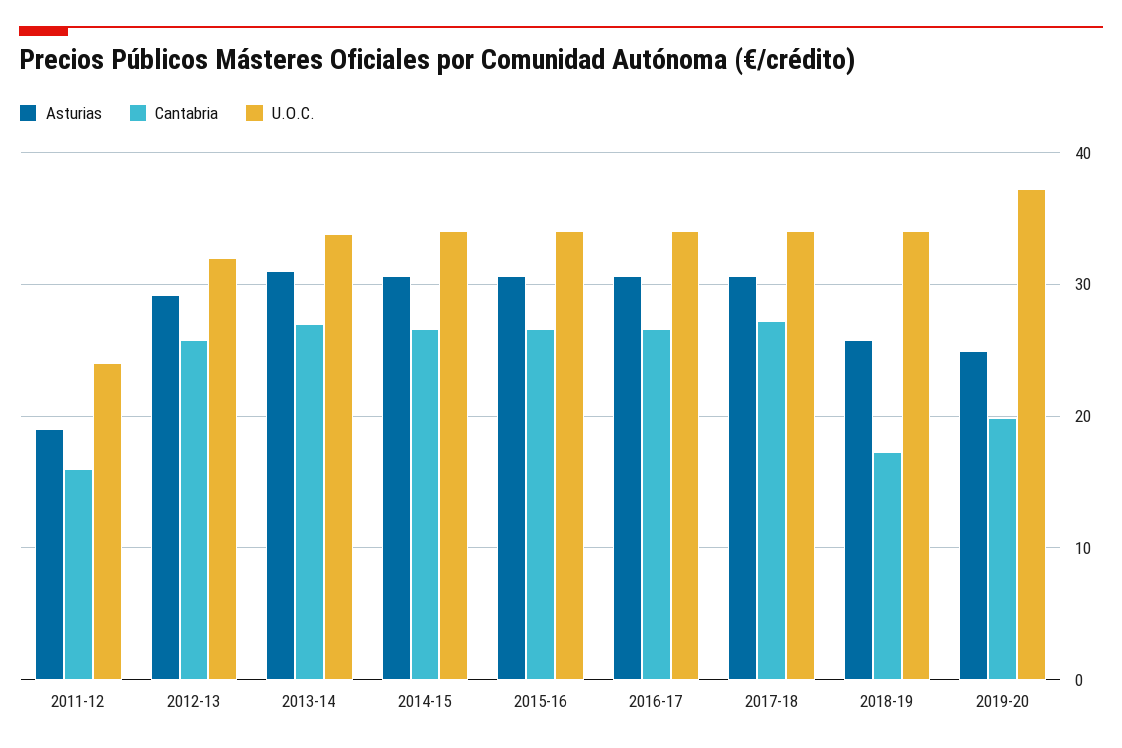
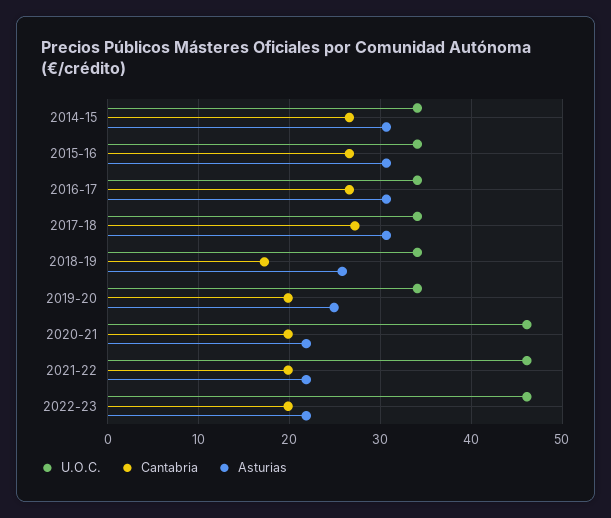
Asturias, 2011-12: 19 -> none
Cantabria, 2011-12: 16 -> none
U.O.C., 2011-12: 24 -> none
Asturias, 2012-13: 29 -> none
Cantabria, 2012-13: 26 -> none
U.O.C., 2012-13: 32 -> none
Asturias, 2013-14: 31 -> none
Cantabria, 2013-14: 27 -> none
U.O.C., 2013-14: 34 -> none
U.O.C., 2019-20: 37 -> 34
U.O.C., 2020-21: none -> 46
Cantabria, 2020-21: none -> 20
Asturias, 2020-21: none -> 22
U.O.C., 2021-22: none -> 46
Cantabria, 2021-22: none -> 20
Asturias, 2021-22: none -> 22
U.O.C., 2022-23: none -> 46
Cantabria, 2022-23: none -> 20
Asturias, 2022-23: none -> 22

